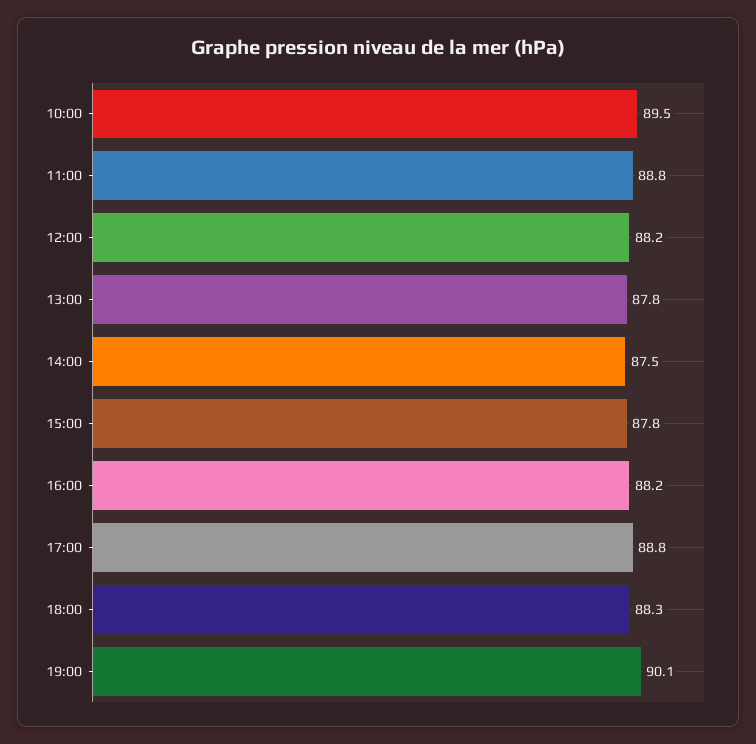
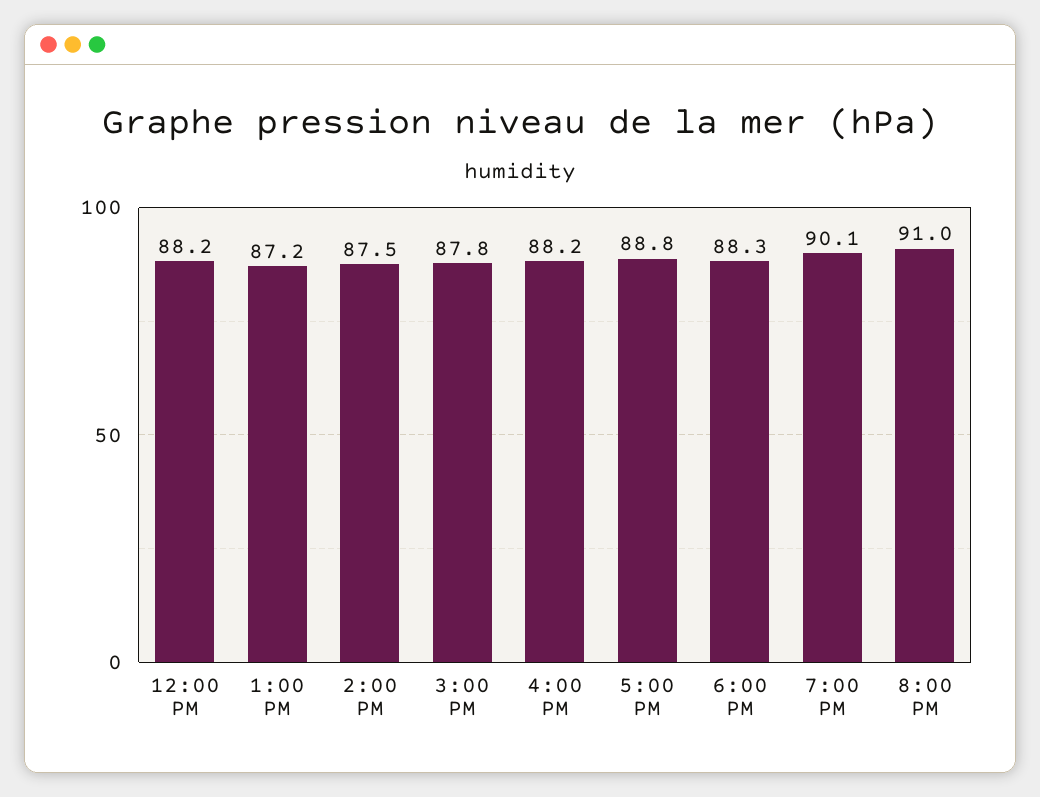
10:00: 89.5 -> none
11:00: 88.8 -> none
13:00: 87.8 -> 87.2
8:00 PM: none -> 91

